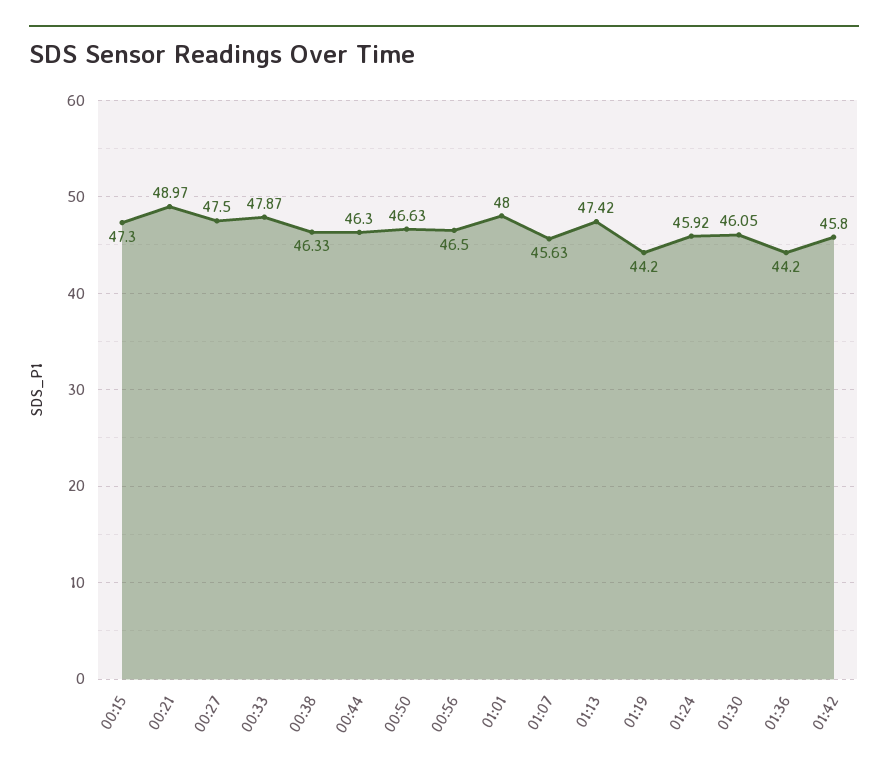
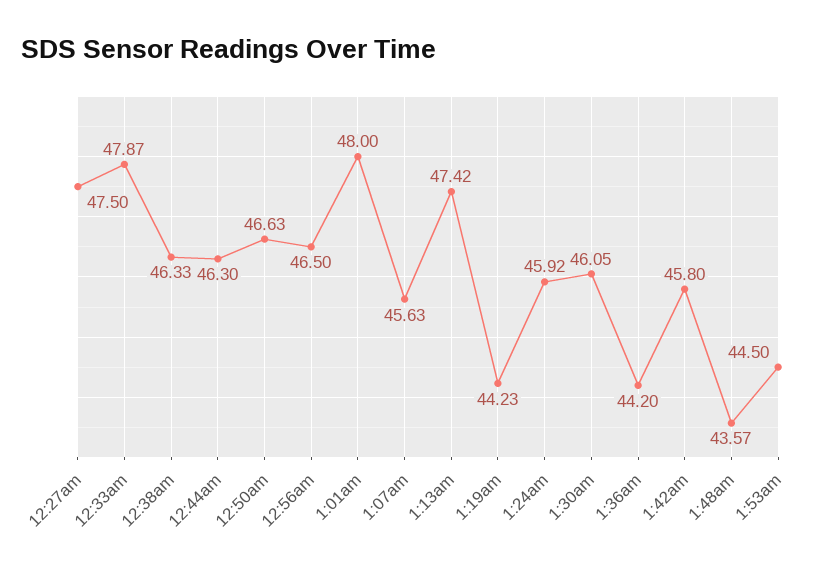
00:15: 47.3 -> none
00:21: 48.97 -> none
01:19: 44.2 -> 44.23
1:48am: none -> 43.57
1:53am: none -> 44.5

